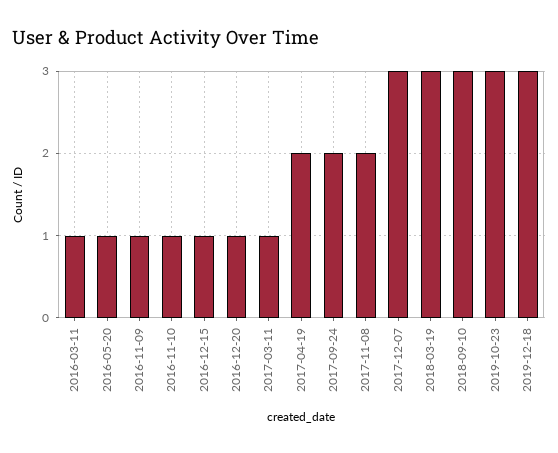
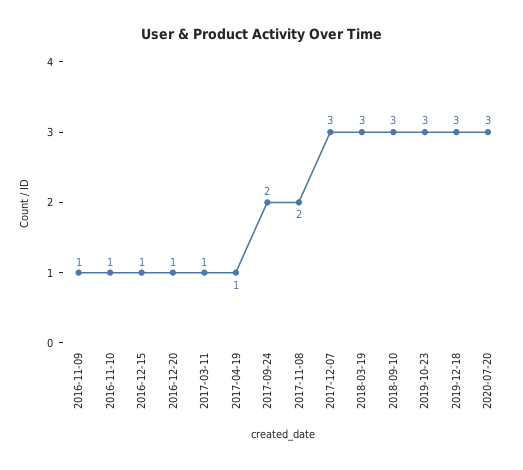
2016-03-11: 1 -> none
2016-05-20: 1 -> none
2017-04-19: 2 -> 1
2020-07-20: none -> 3

